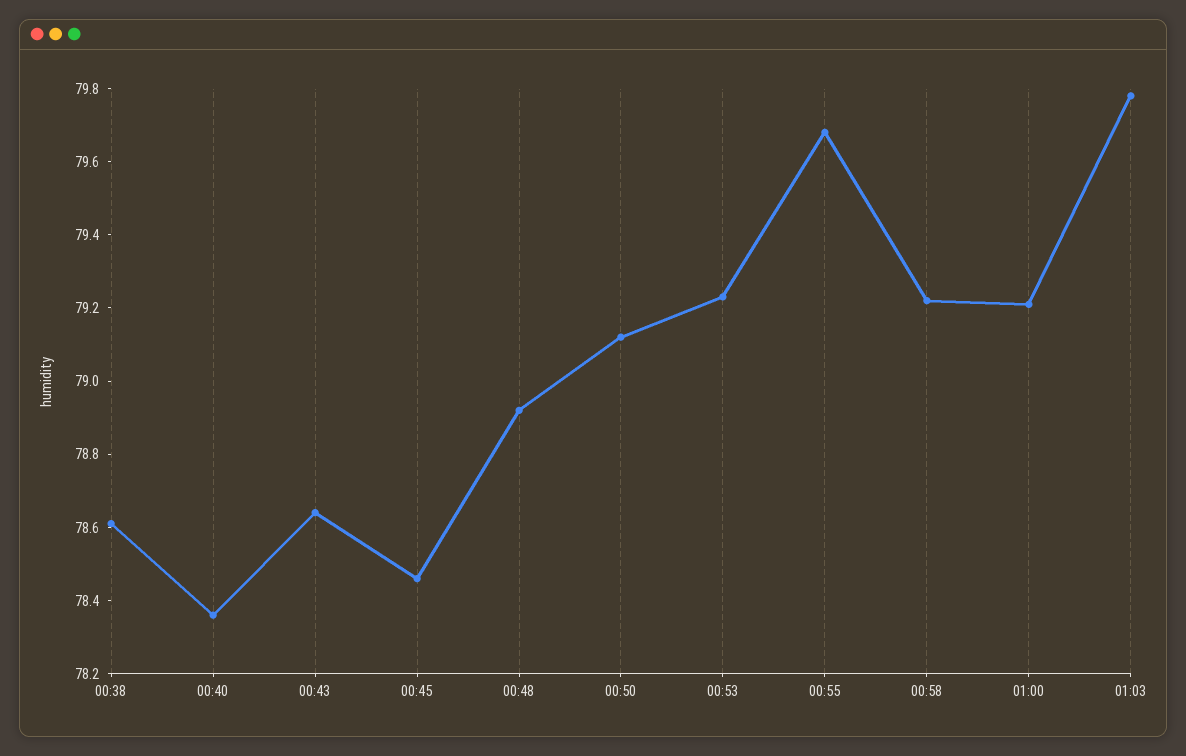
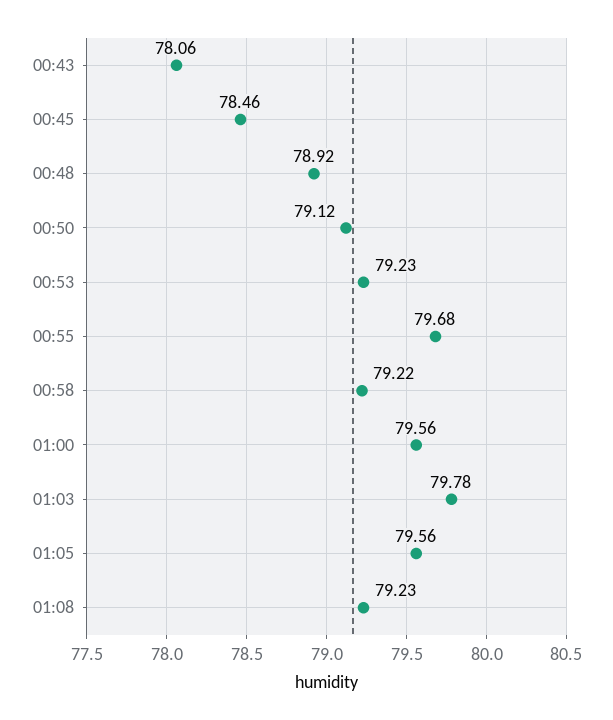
00:38: 78.6 -> none
00:40: 78.35 -> none
00:43: 78.65 -> 78.06
01:00: 79.2 -> 79.56
01:05: none -> 79.56
01:08: none -> 79.23

